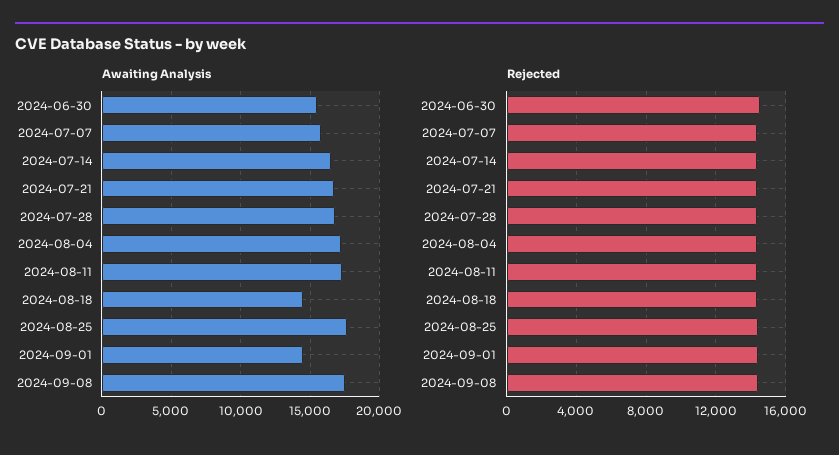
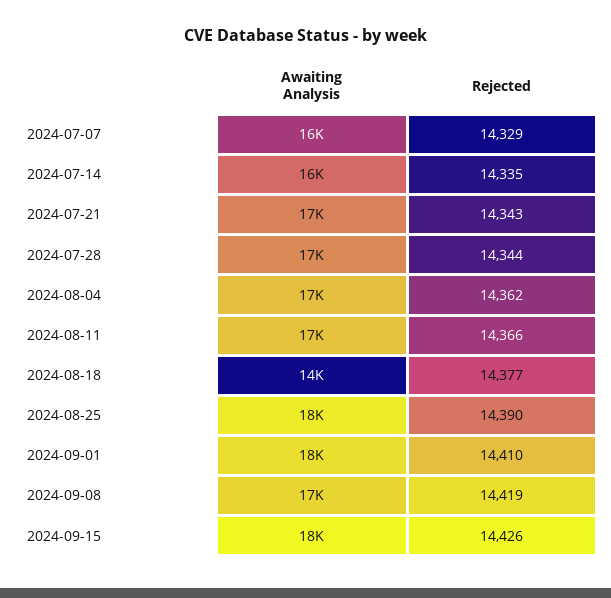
Awaiting Analysis, 2024-06-30: 15500 -> none
Awaiting Analysis, 2024-09-01: 14500 -> 18000
Rejected, 2024-06-30: 14500 -> none
Awaiting Analysis, 2024-09-15: none -> 18000
Rejected, 2024-09-15: none -> 14426

